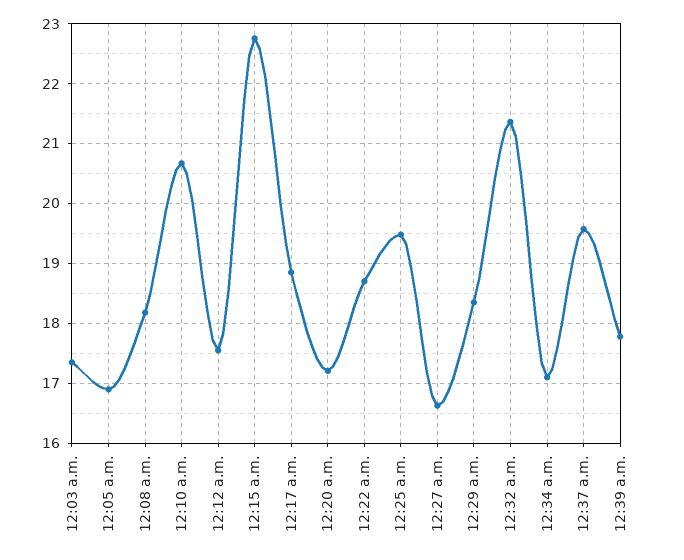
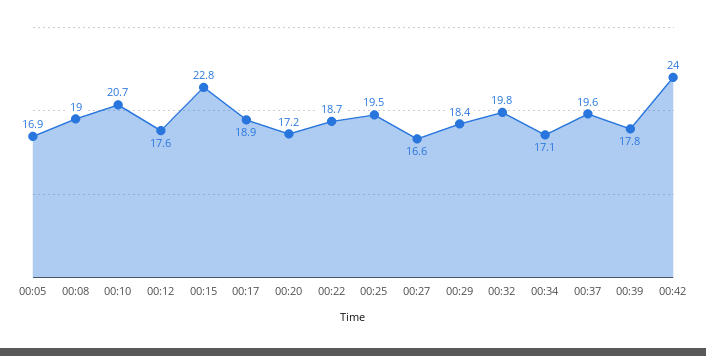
12:03 a.m.: 17.4 -> none
12:08 a.m.: 18.2 -> 19
12:32 a.m.: 21.4 -> 19.8
00:42: none -> 24

